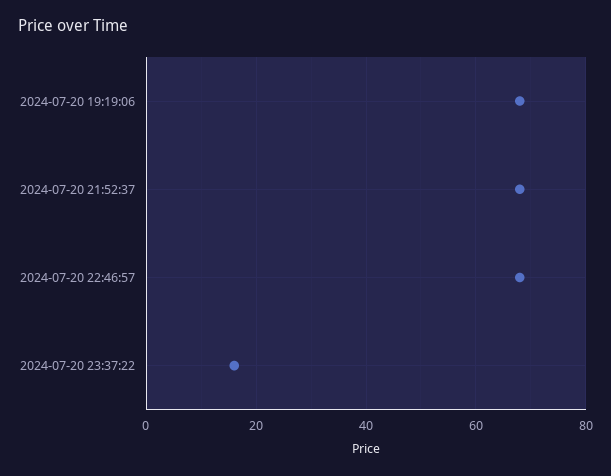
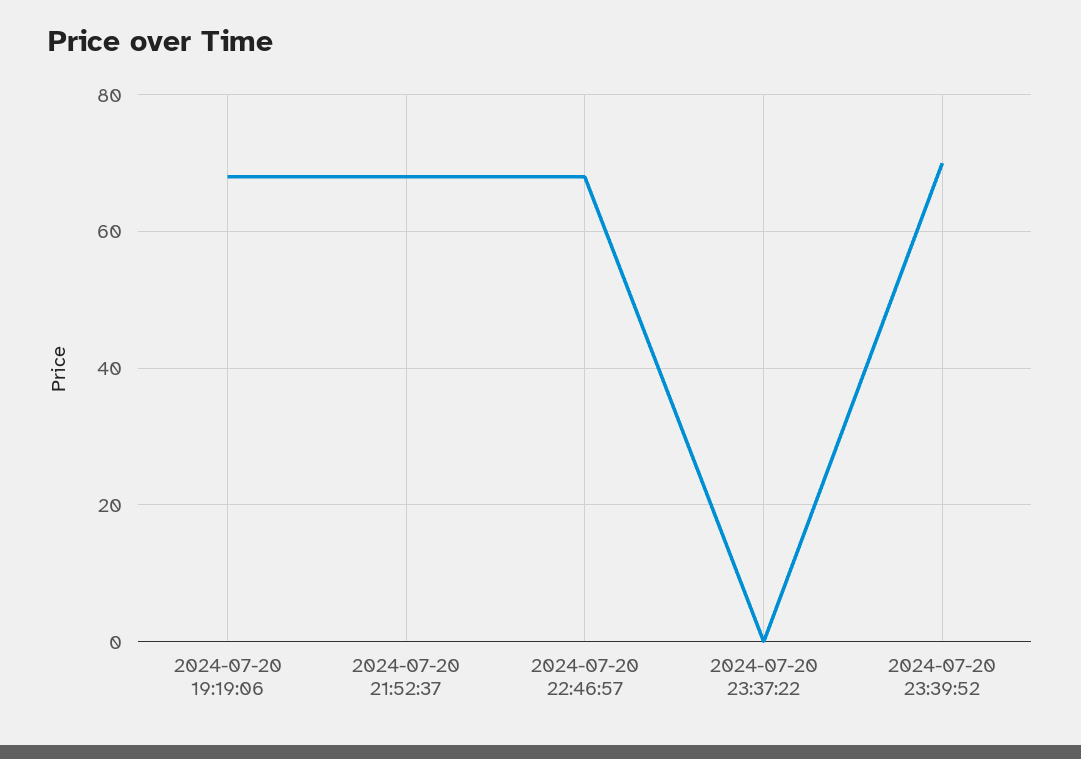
2024-07-20 23:37:22: 15 -> 0
2024-07-20 23:39:52: none -> 70

